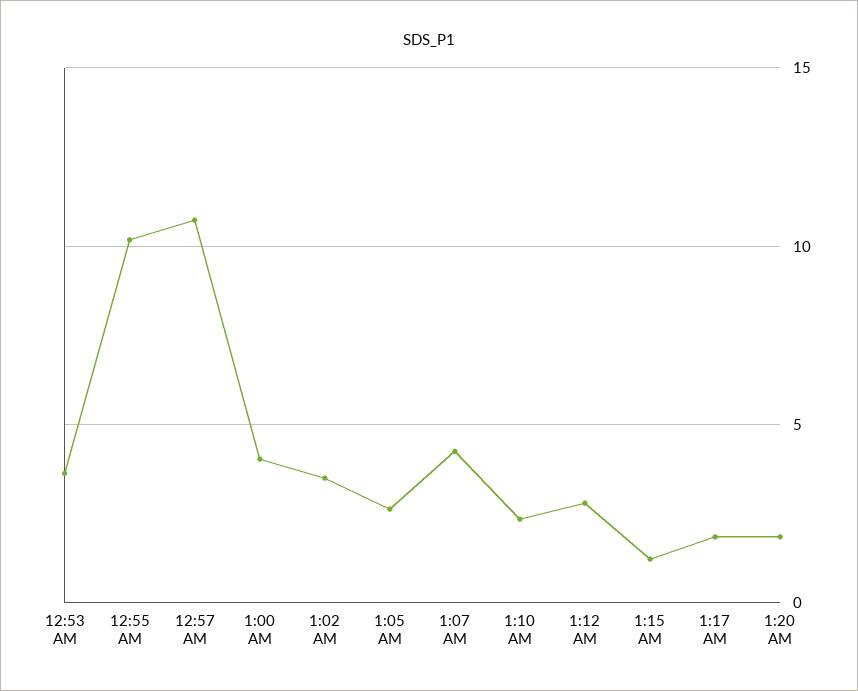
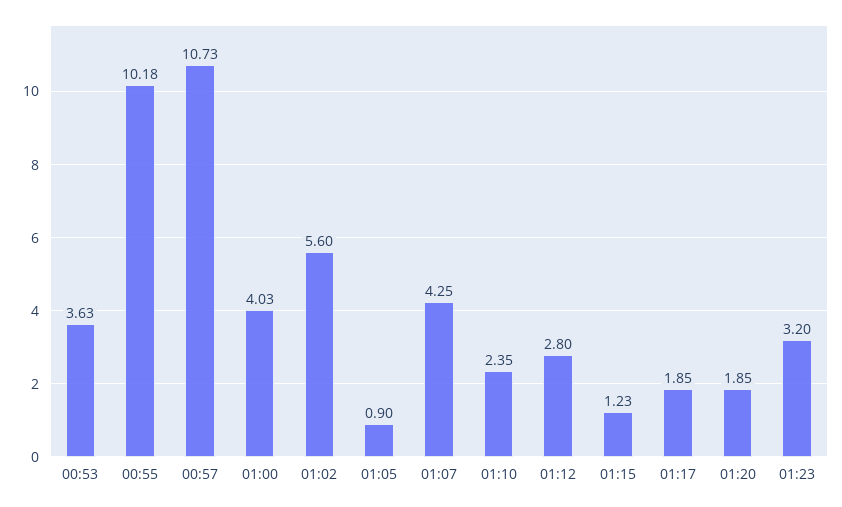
1:02 AM: 3.5 -> 5.6
1:05 AM: 2.5 -> 0.9
01:23: none -> 3.2

